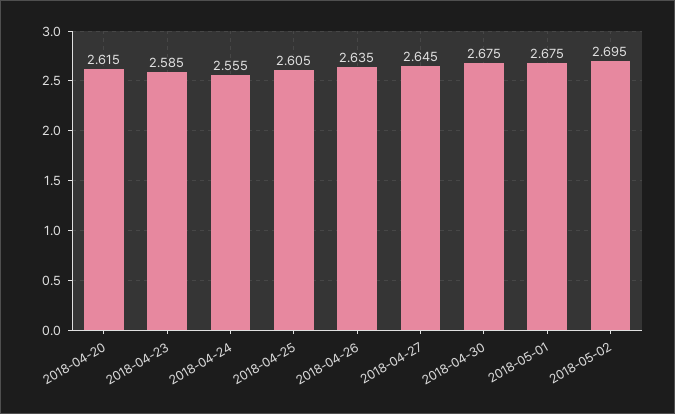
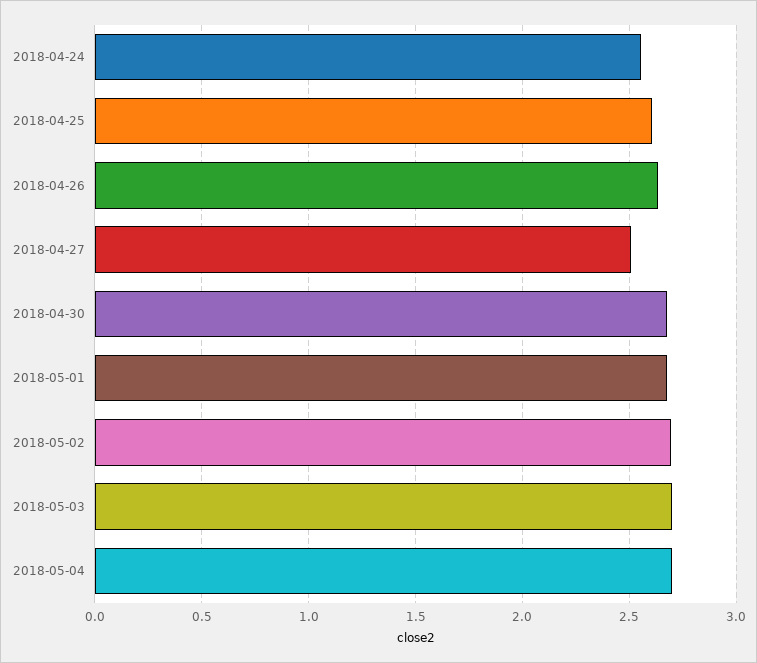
2018-04-20: 2.615 -> none
2018-04-23: 2.585 -> none
2018-04-27: 2.645 -> 2.5
2018-05-03: none -> 2.7
2018-05-04: none -> 2.7

